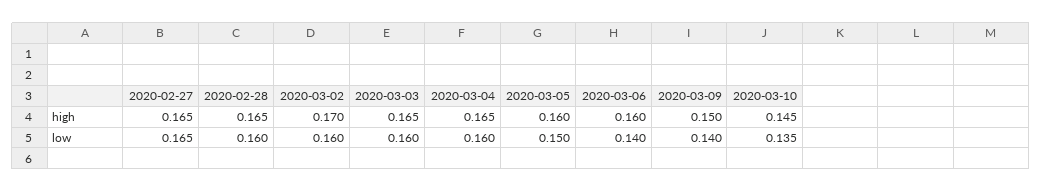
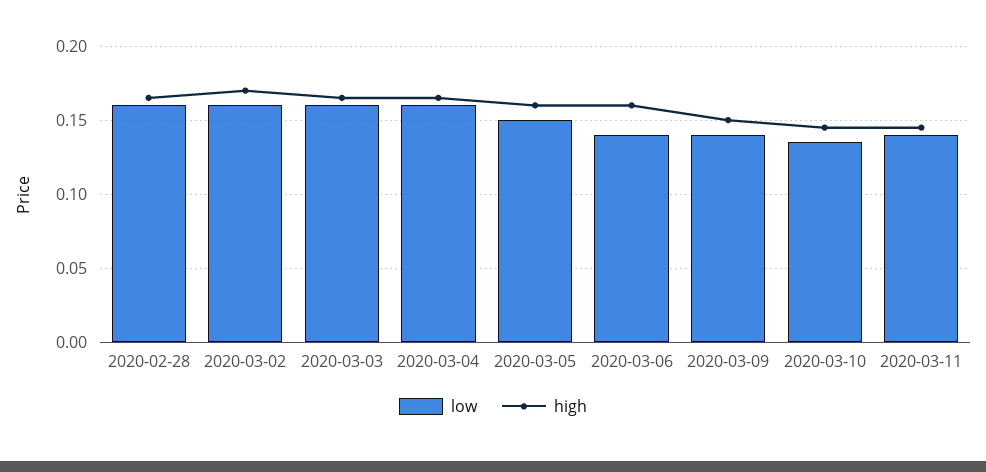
high, 2020-02-27: 0.165 -> none
low, 2020-02-27: 0.165 -> none
low, 2020-03-11: none -> 0.14
high, 2020-03-11: none -> 0.145

